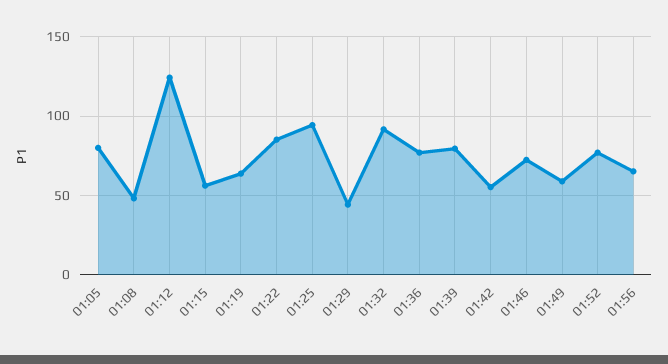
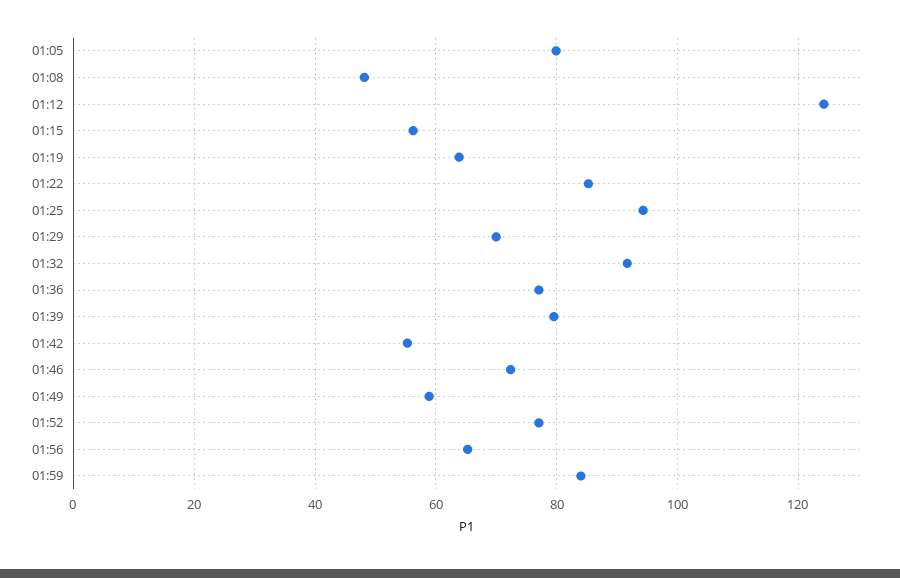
01:29: 45 -> 70
01:59: none -> 84

